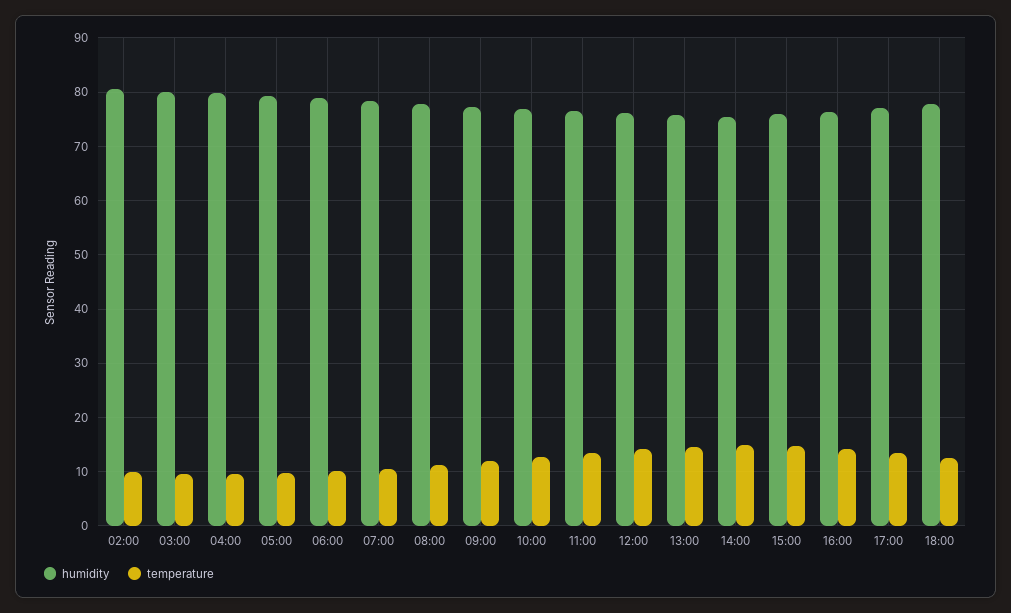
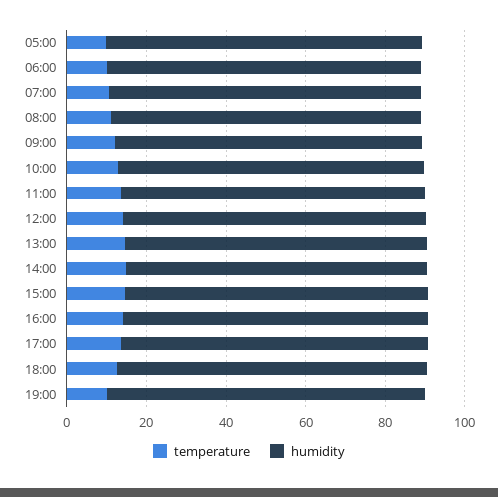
humidity, 02:00: 80 -> none
temperature, 02:00: 10 -> none
humidity, 03:00: 80 -> none
temperature, 03:00: 10 -> none
humidity, 04:00: 80 -> none
temperature, 04:00: 10 -> none
temperature, 19:00: none -> 10
humidity, 19:00: none -> 80

